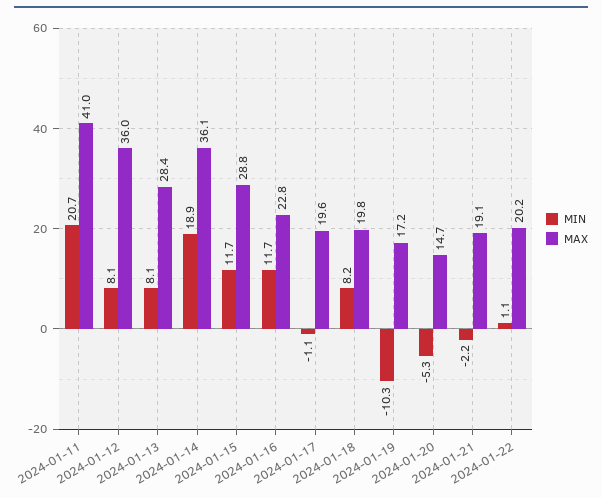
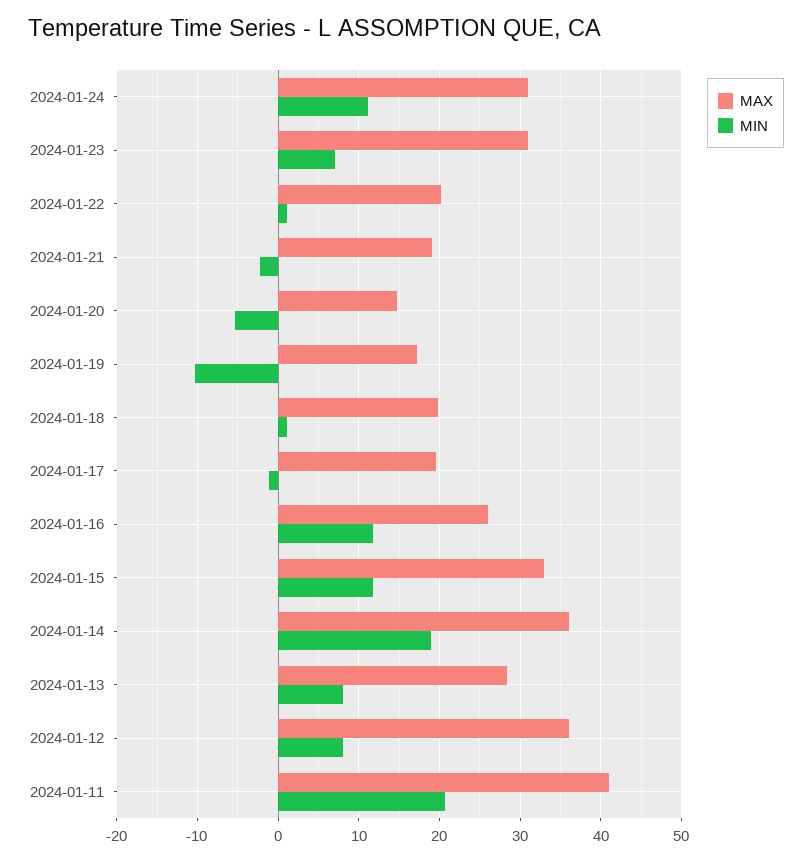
MAX, 2024-01-15: 28.8 -> 33
MAX, 2024-01-16: 22.8 -> 26
MIN, 2024-01-18: 8.2 -> 1
MAX, 2024-01-24: none -> 31
MIN, 2024-01-24: none -> 11
MAX, 2024-01-23: none -> 31
MIN, 2024-01-23: none -> 7

